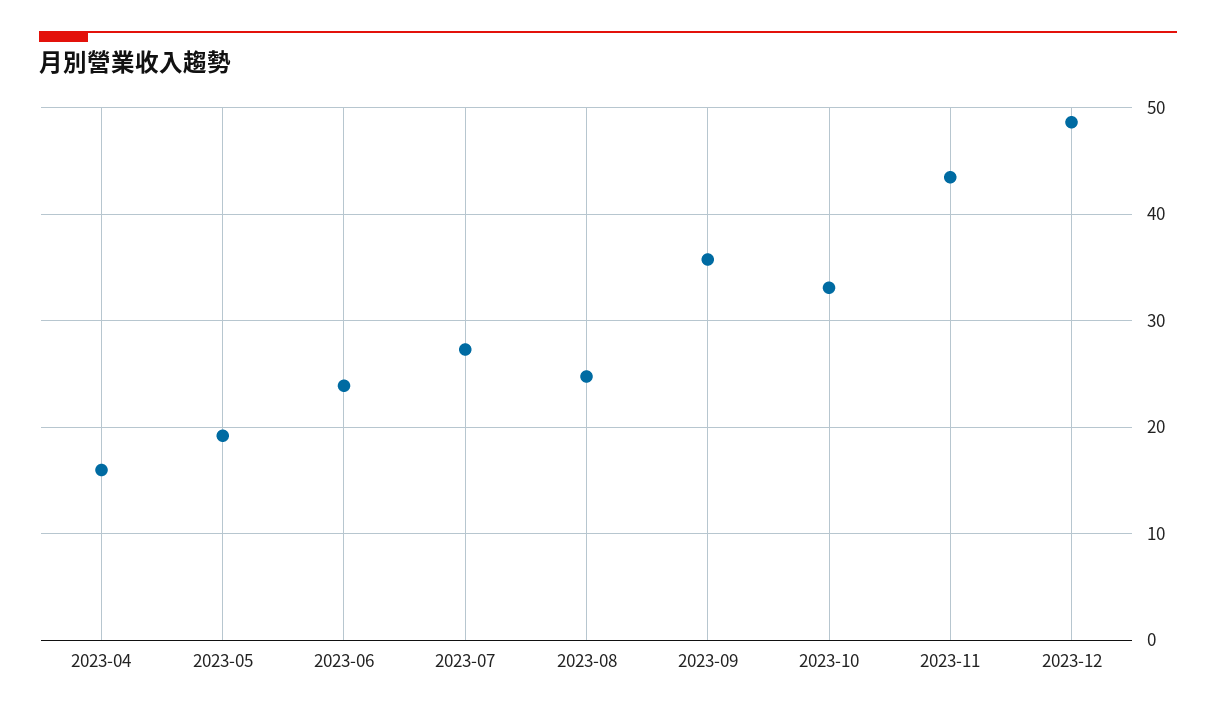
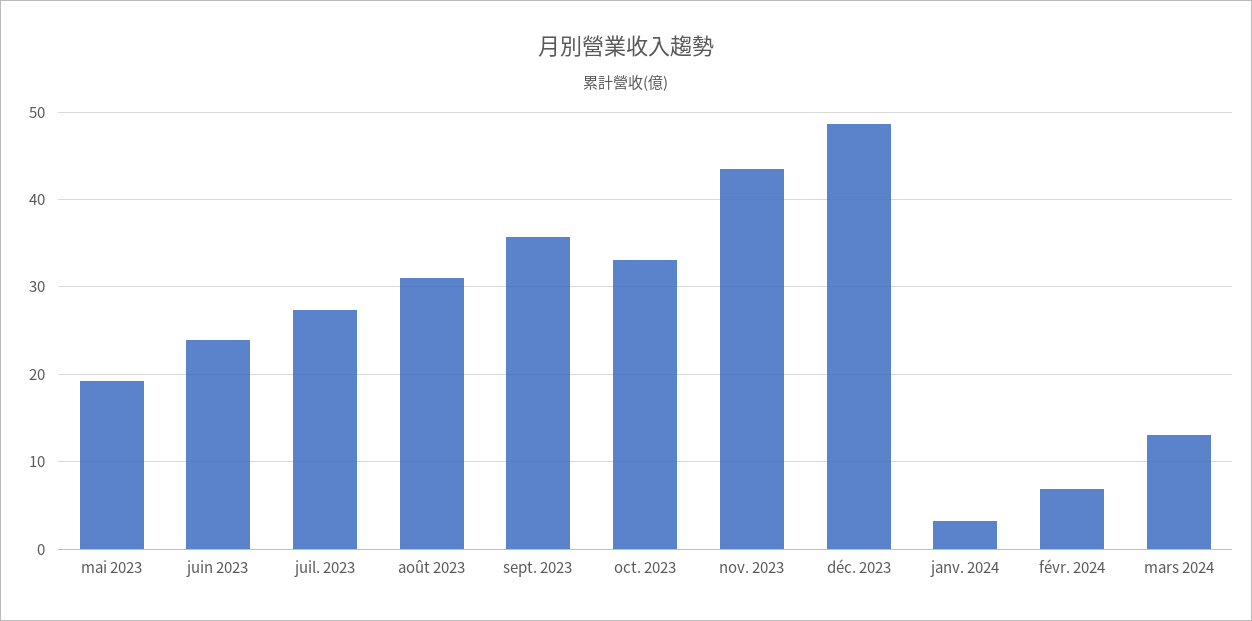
2023-04: 16 -> none
2023-08: 25 -> 31
janv. 2024: none -> 3
févr. 2024: none -> 7
mars 2024: none -> 13

